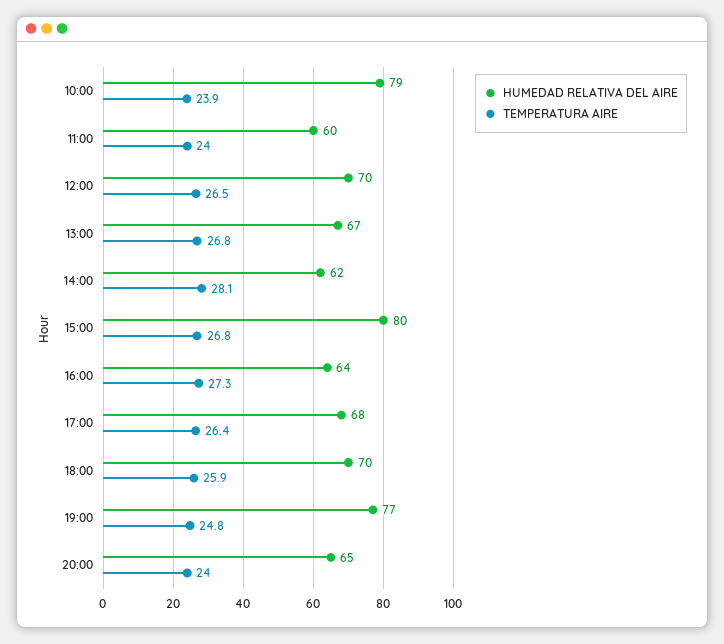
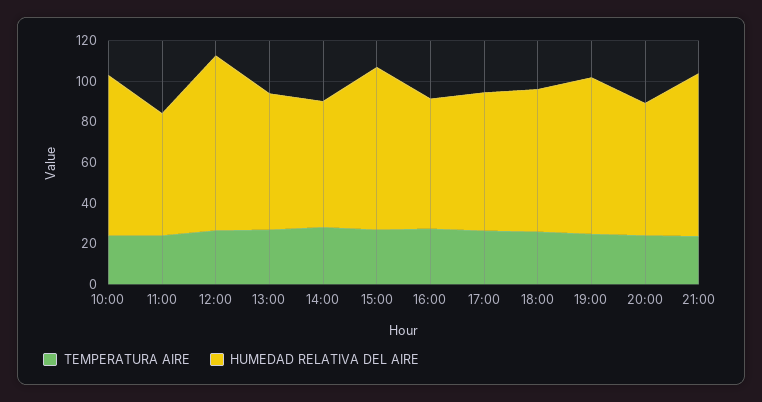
HUMEDAD RELATIVA DEL AIRE, 12:00: 70 -> 85
TEMPERATURA AIRE, 21:00: none -> 25
HUMEDAD RELATIVA DEL AIRE, 21:00: none -> 80

